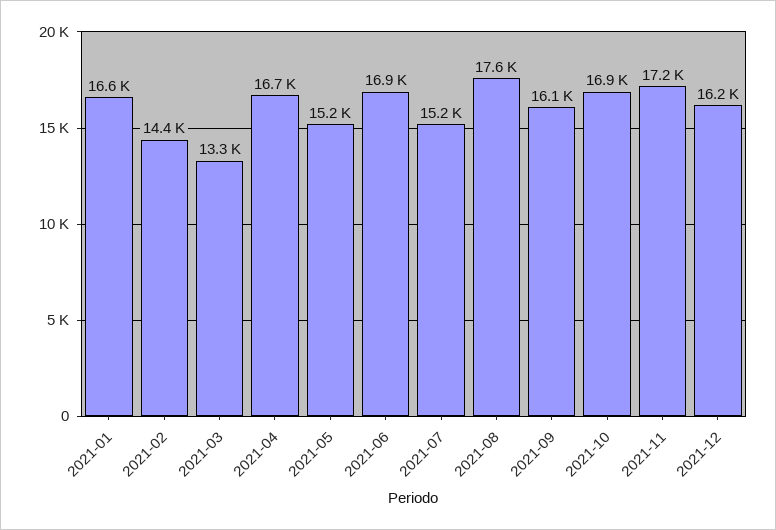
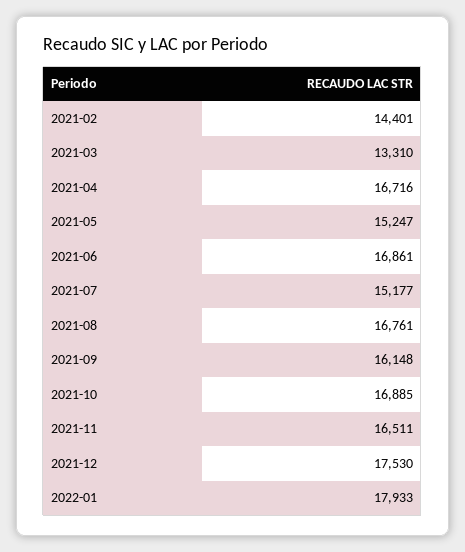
2021-01: 16600 -> none
2021-08: 17600 -> 16761
2021-11: 17200 -> 16511
2021-12: 16200 -> 17530
2022-01: none -> 17933

